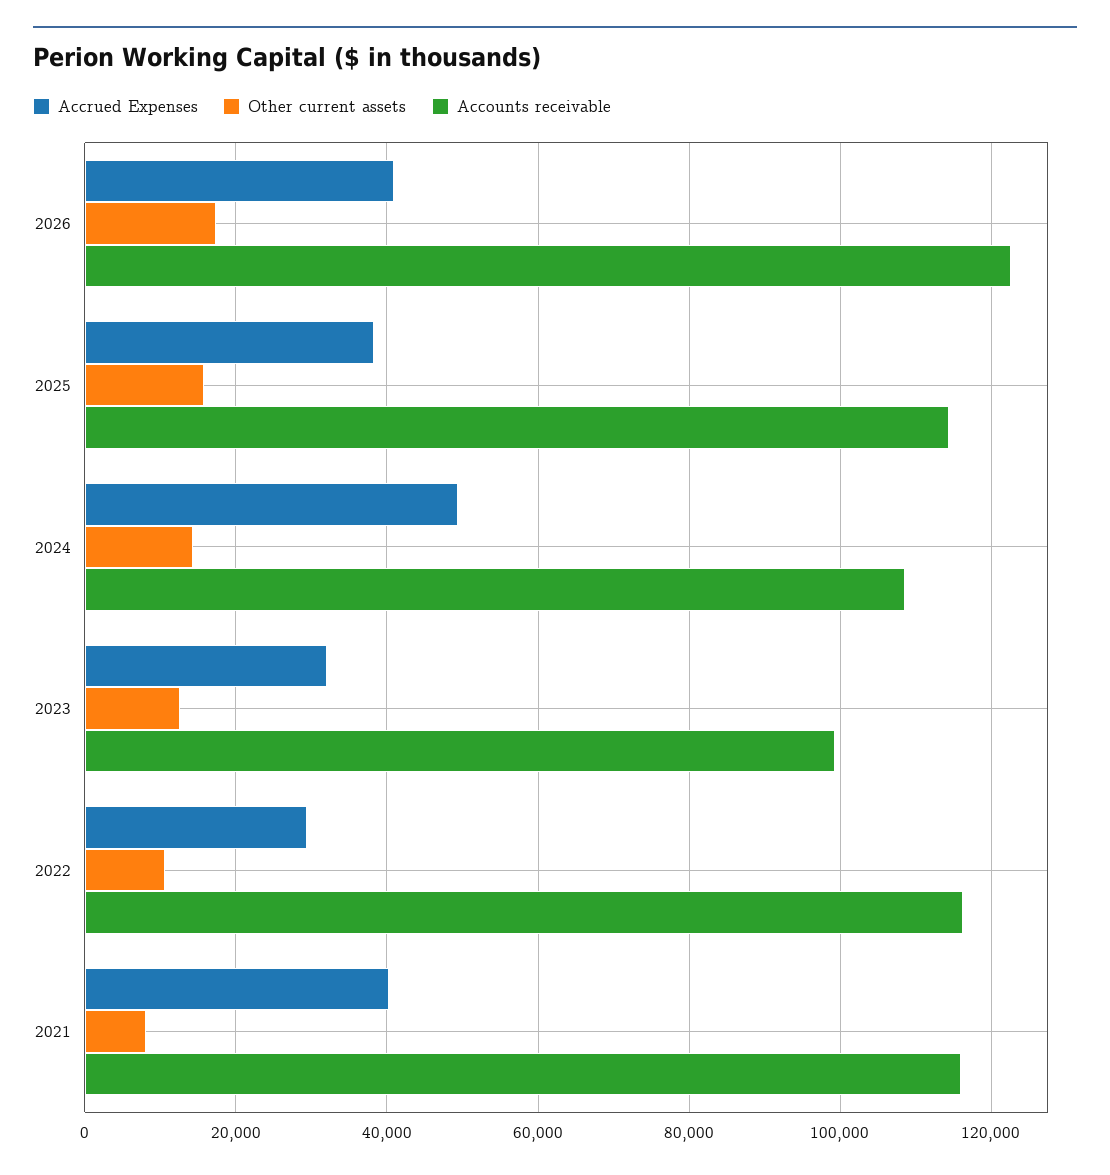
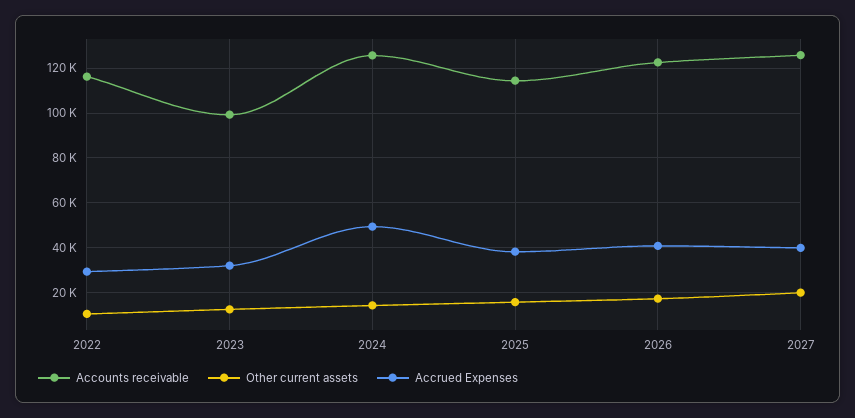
Accounts receivable, 2024: 108000 -> 125000
Accrued Expenses, 2021: 40000 -> none
Other current assets, 2021: 8000 -> none
Accounts receivable, 2021: 116000 -> none
Accounts receivable, 2027: none -> 125000
Other current assets, 2027: none -> 20000
Accrued Expenses, 2027: none -> 40000

